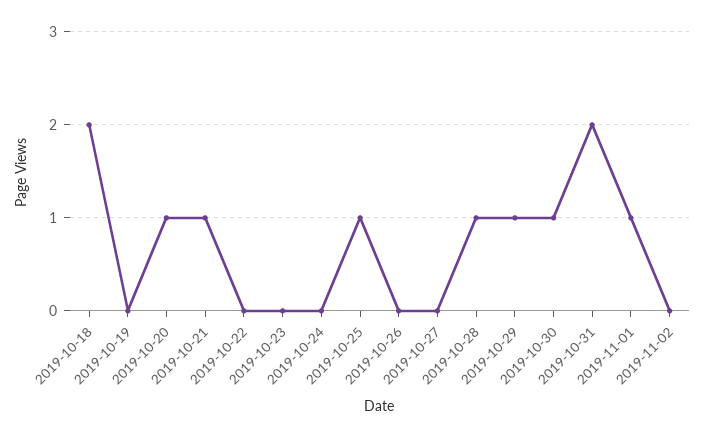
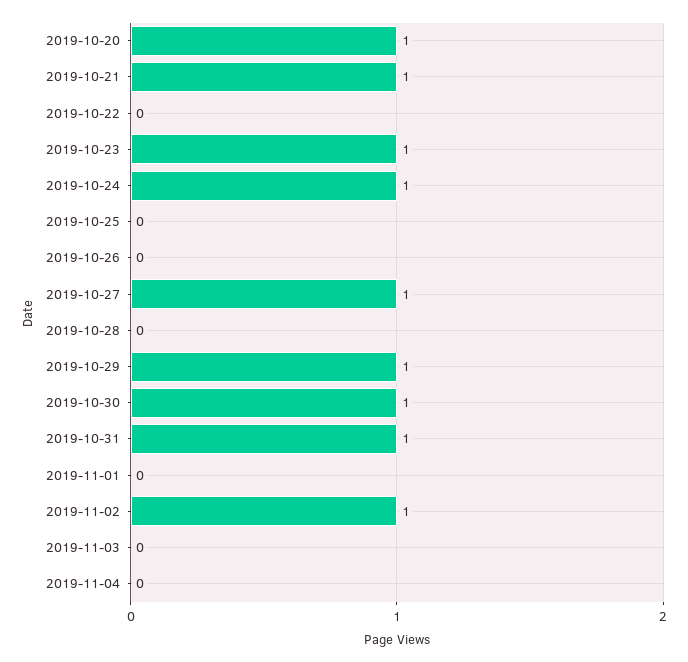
2019-10-18: 2 -> none
2019-10-19: 0 -> none
2019-10-23: 0 -> 1
2019-10-24: 0 -> 1
2019-10-25: 1 -> 0
2019-10-27: 0 -> 1
2019-10-28: 1 -> 0
2019-10-31: 2 -> 1
2019-11-01: 1 -> 0
2019-11-02: 0 -> 1
2019-11-03: none -> 0
2019-11-04: none -> 0

